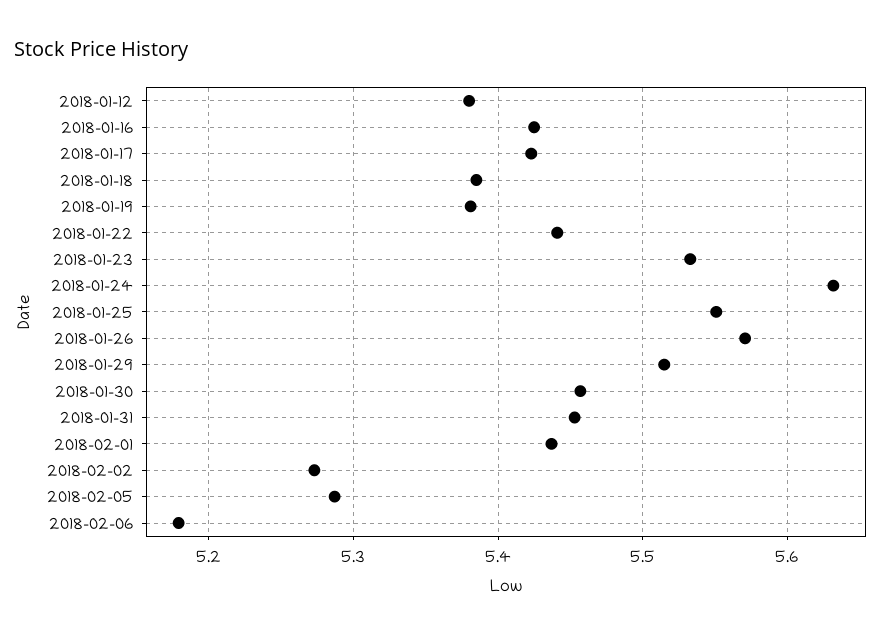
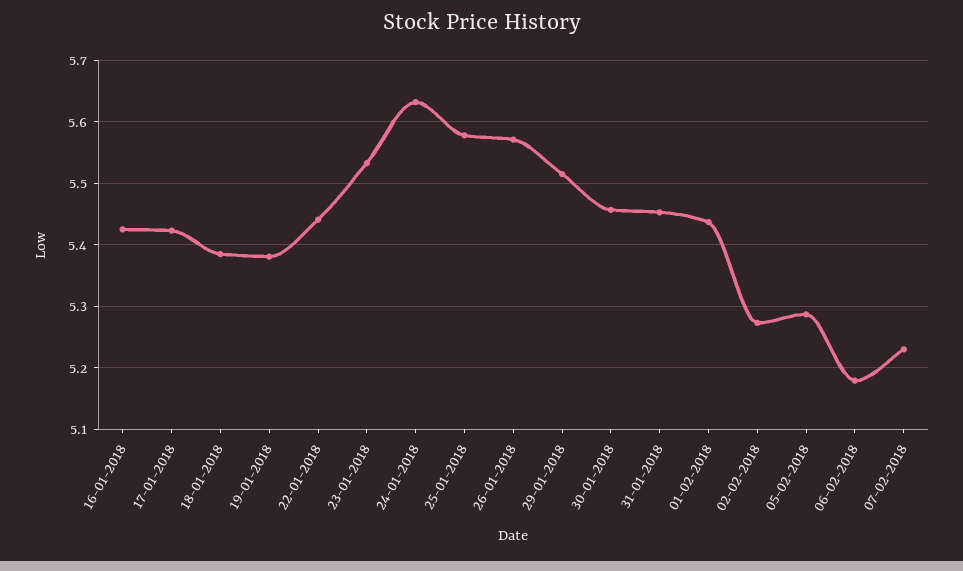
2018-01-12: 5.38 -> none
2018-01-25: 5.55 -> 5.58
07-02-2018: none -> 5.23

